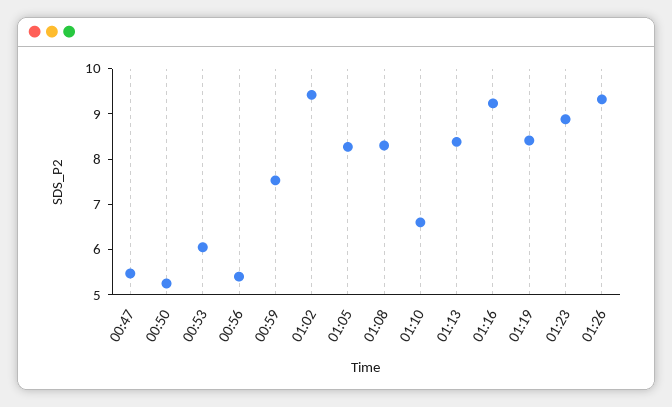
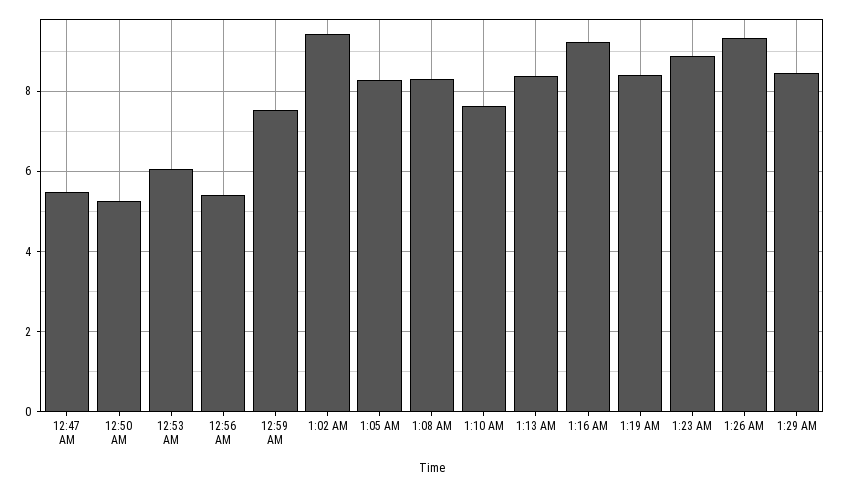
01:10: 6.6 -> 7.6
1:29 AM: none -> 8.4

